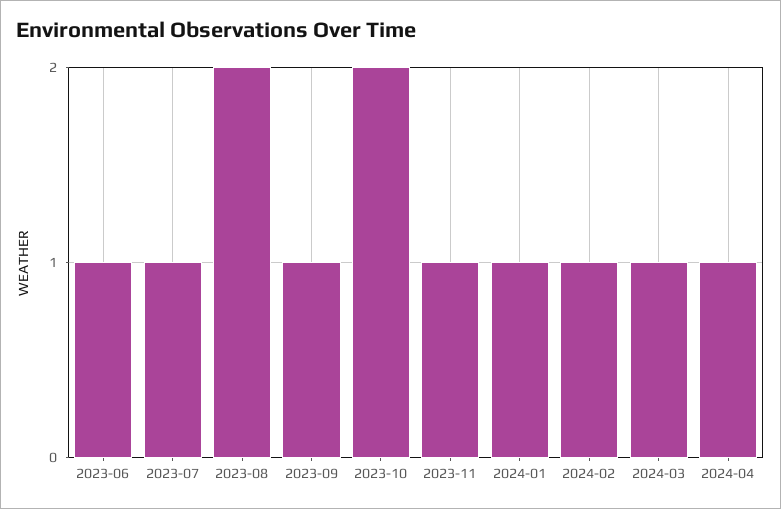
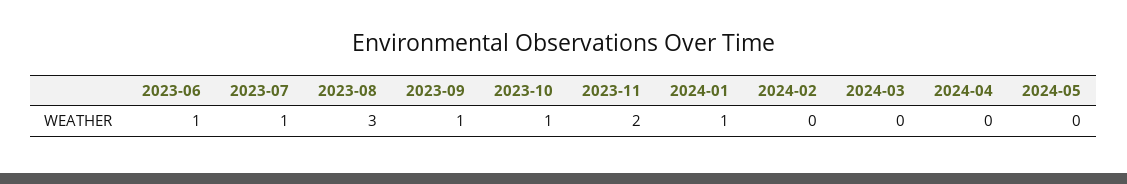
2023-08: 2 -> 3
2023-10: 2 -> 1
2023-11: 1 -> 2
2024-02: 1 -> 0
2024-03: 1 -> 0
2024-04: 1 -> 0
2024-05: none -> 0

